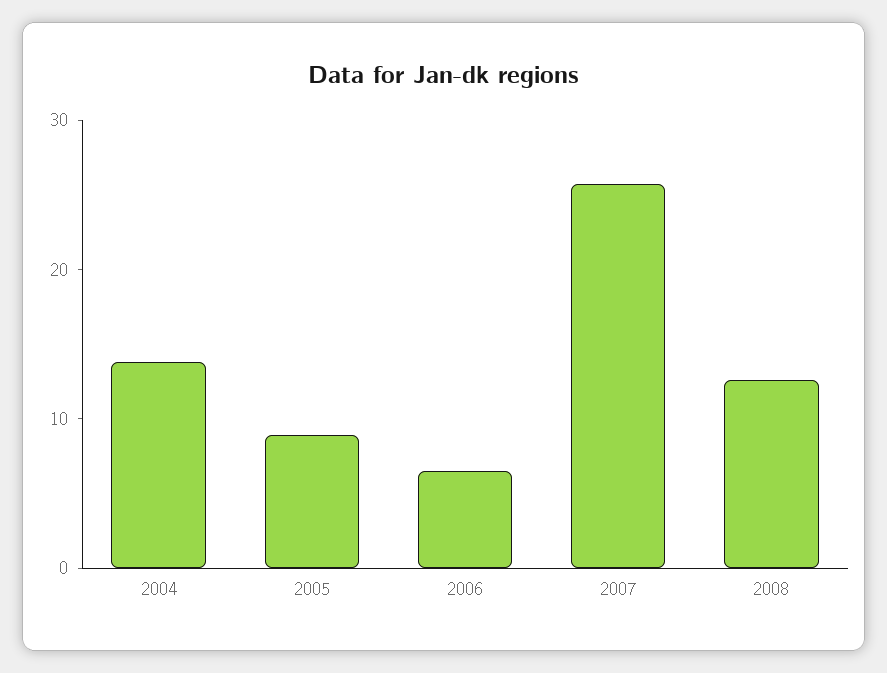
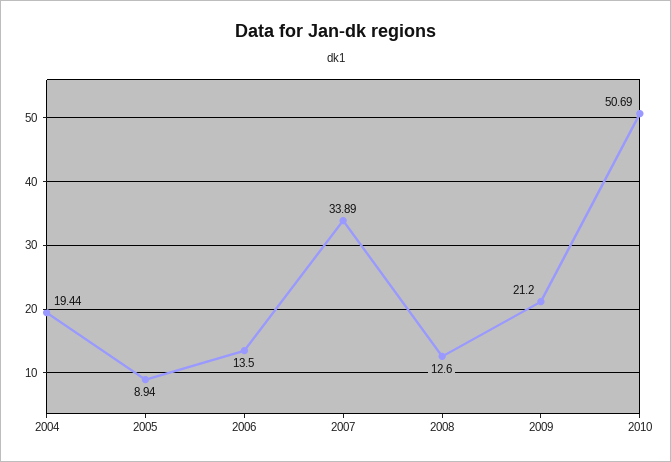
2004: 14 -> 19.44
2006: 6 -> 13.5
2007: 26 -> 33.89
2009: none -> 21.2
2010: none -> 50.69

